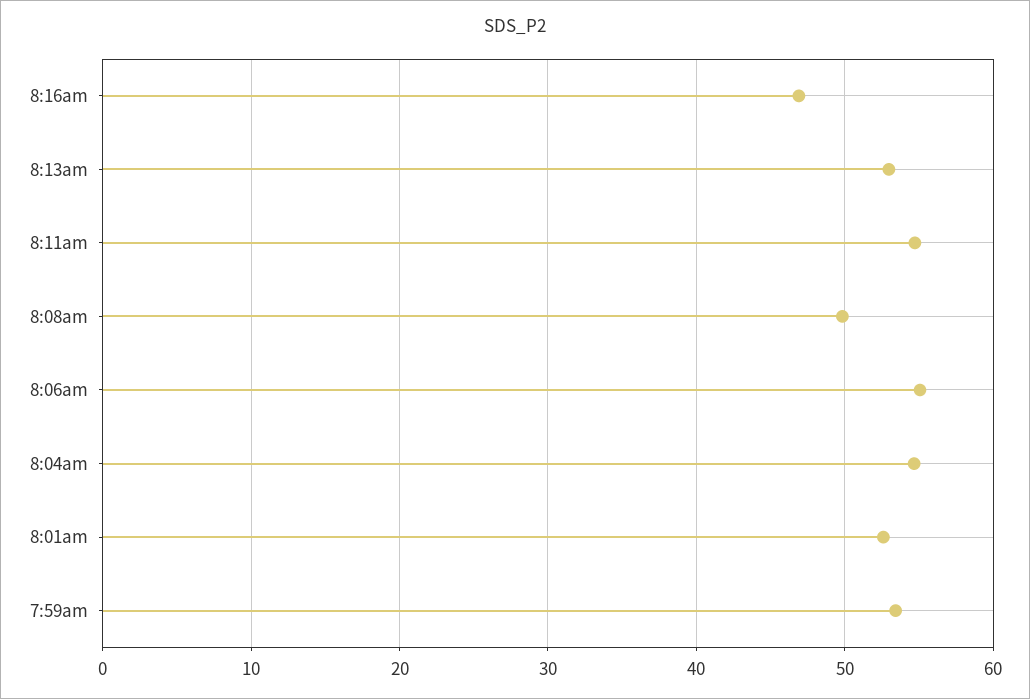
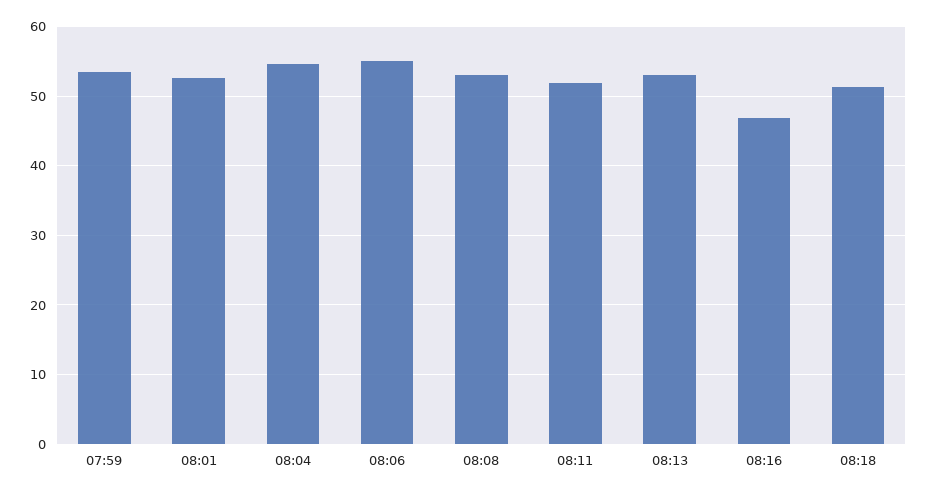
8:11am: 55 -> 52
8:08am: 50 -> 53
08:18: none -> 51

